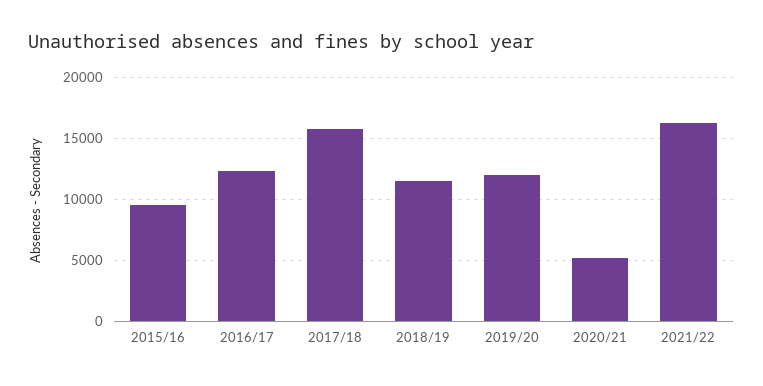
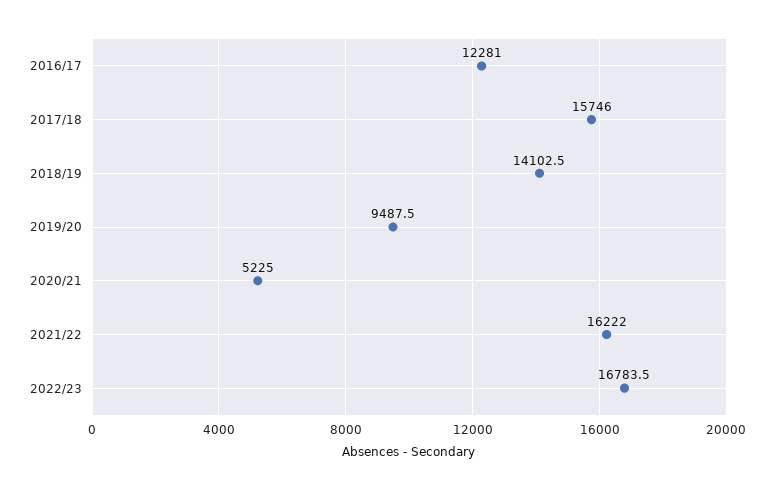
2015/16: 9500 -> none
2018/19: 11500 -> 14102.5
2019/20: 12000 -> 9487.5
2022/23: none -> 16783.5

